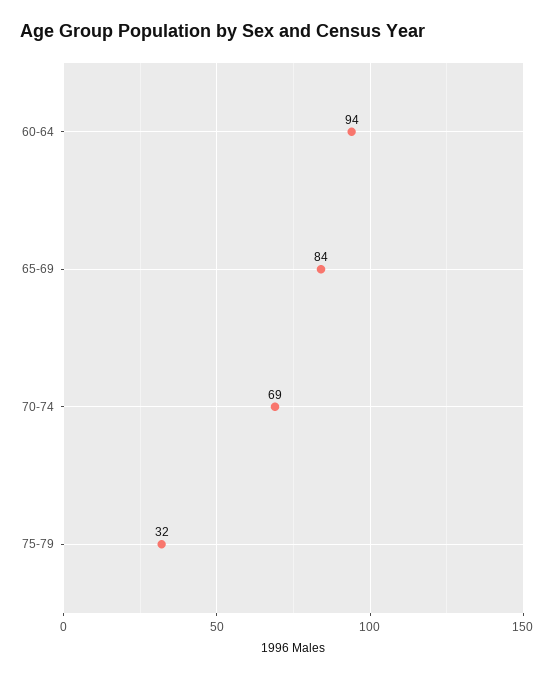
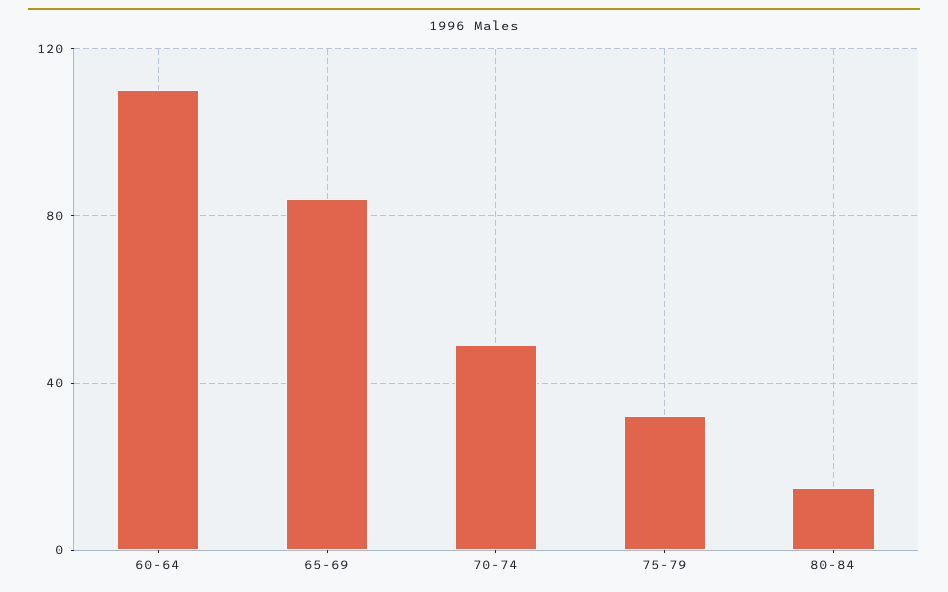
60-64: 94 -> 110
70-74: 69 -> 50
80-84: none -> 15

